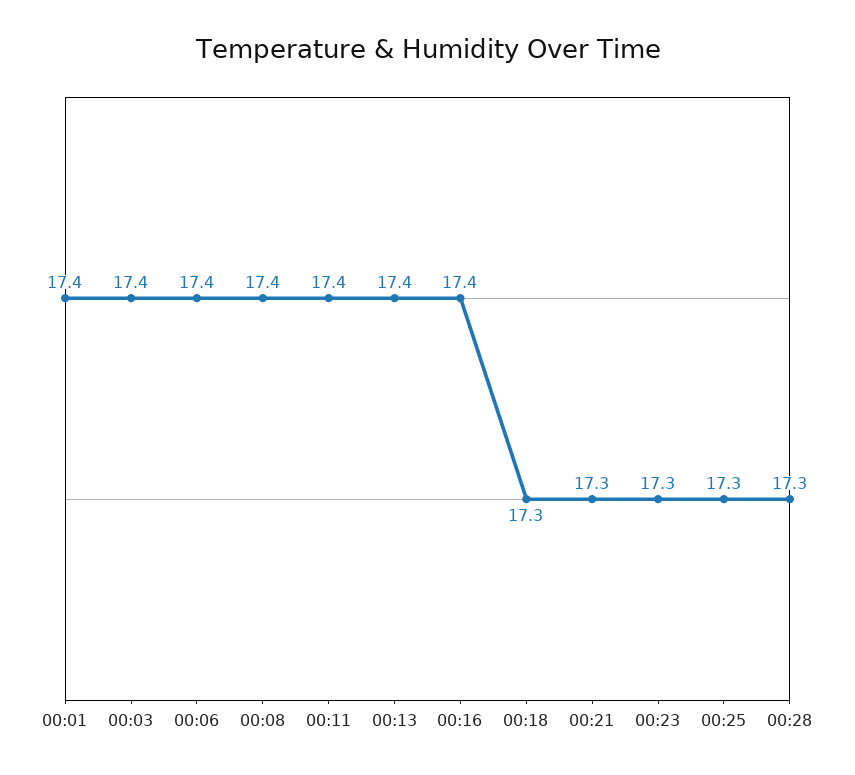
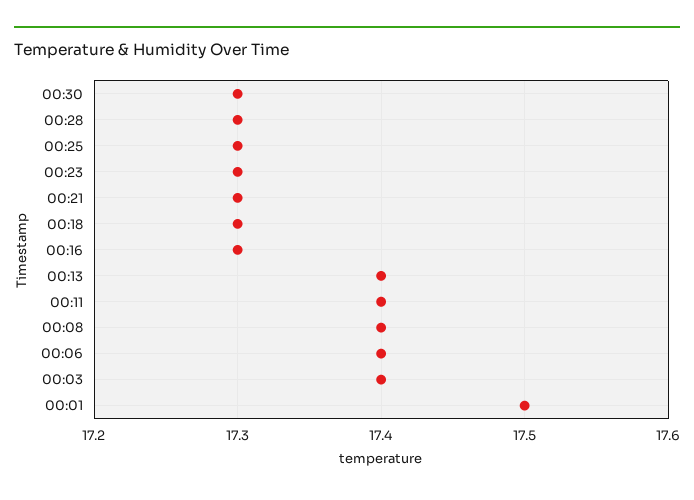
00:01: 17.4 -> 17.5
00:16: 17.4 -> 17.3
00:30: none -> 17.3

